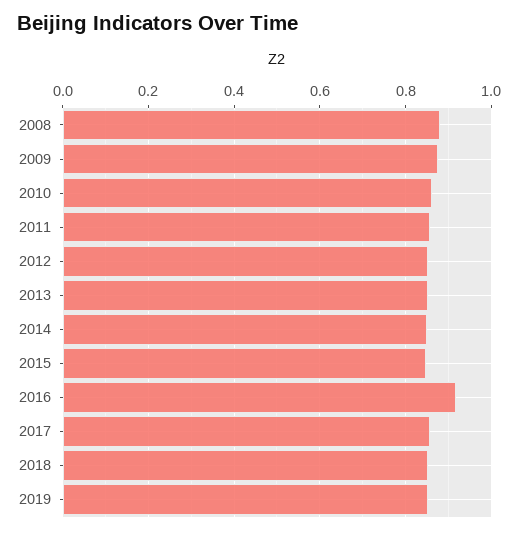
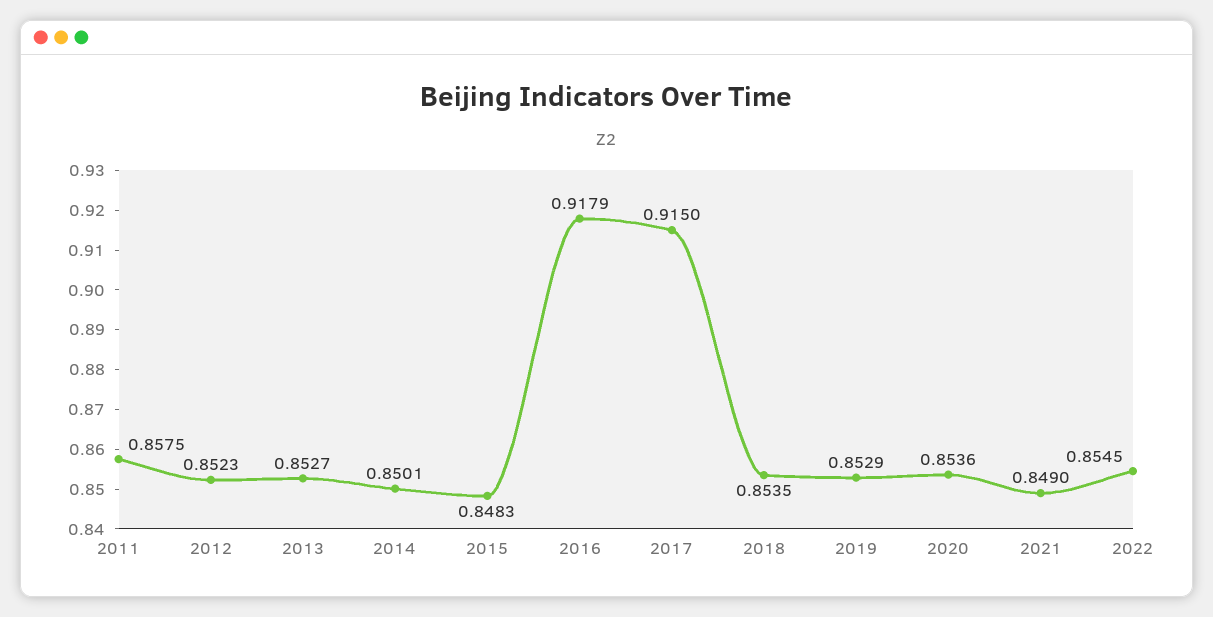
2008: 0.88 -> none
2009: 0.88 -> none
2010: 0.86 -> none
2017: 0.86 -> 0.915
2020: none -> 0.8536
2021: none -> 0.849
2022: none -> 0.8545

